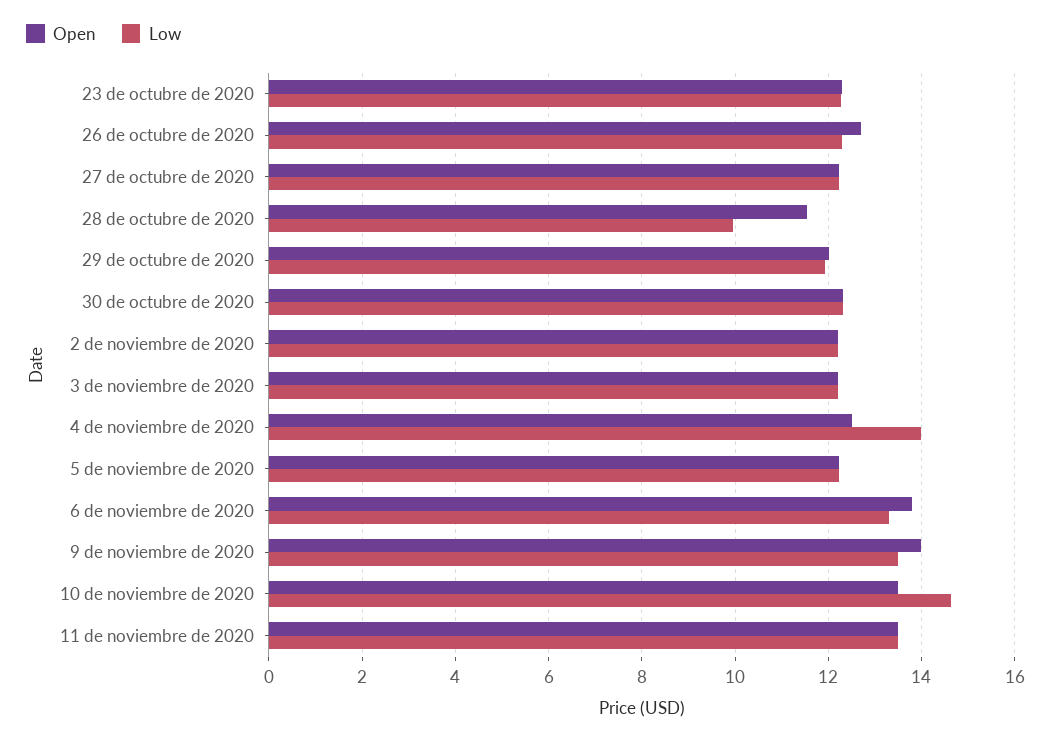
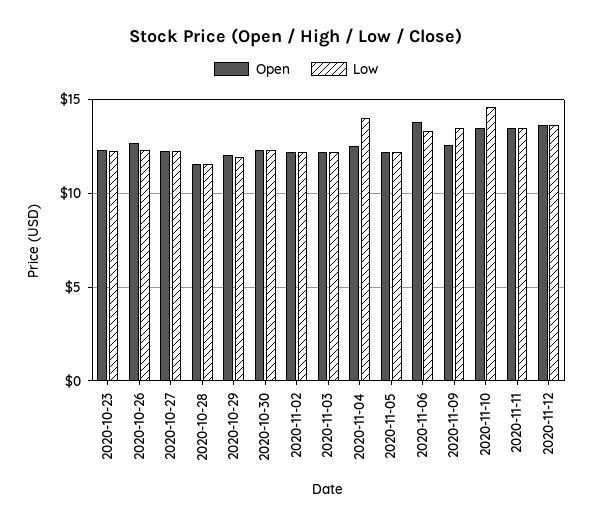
Low, 28 de octubre de 2020: 10 -> 11.5
Open, 9 de noviembre de 2020: 14 -> 12.5
Open, 2020-11-12: none -> 13.5
Low, 2020-11-12: none -> 13.5

